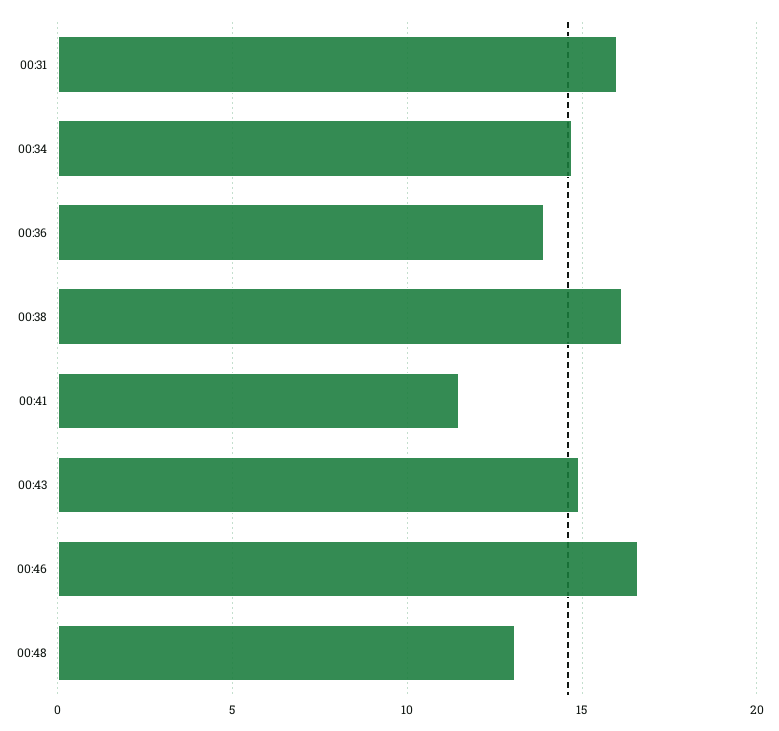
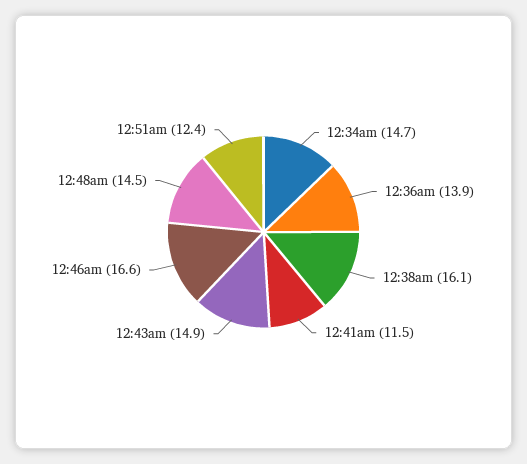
00:31: 16 -> none
00:48: 13 -> 14.5
12:51am: none -> 12.4

